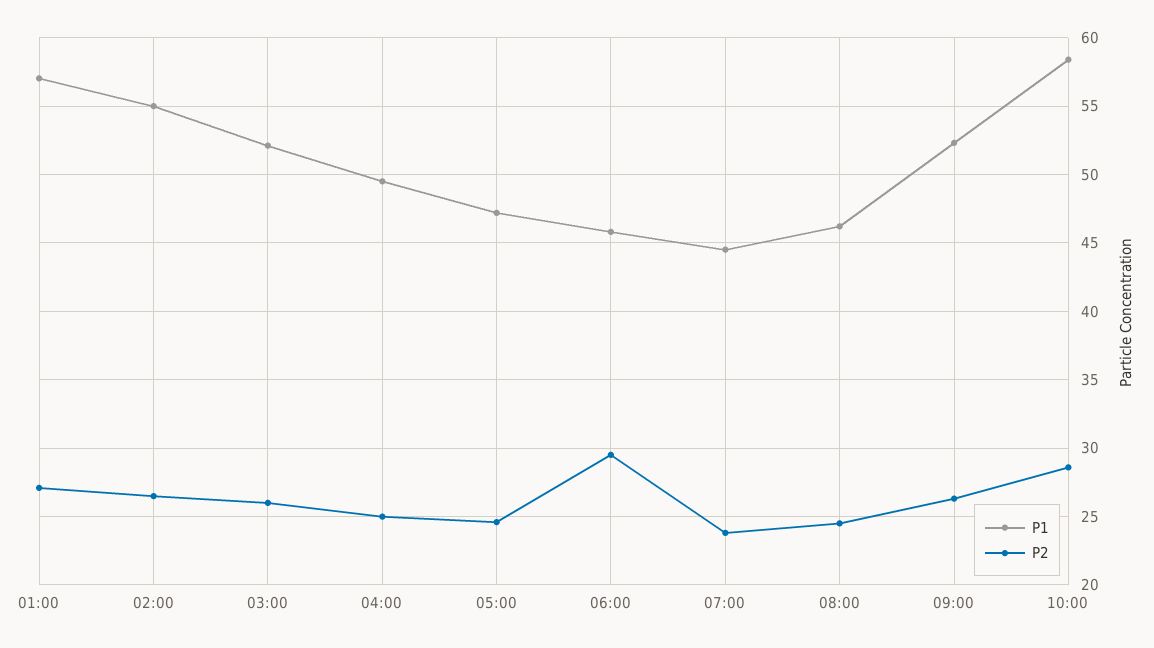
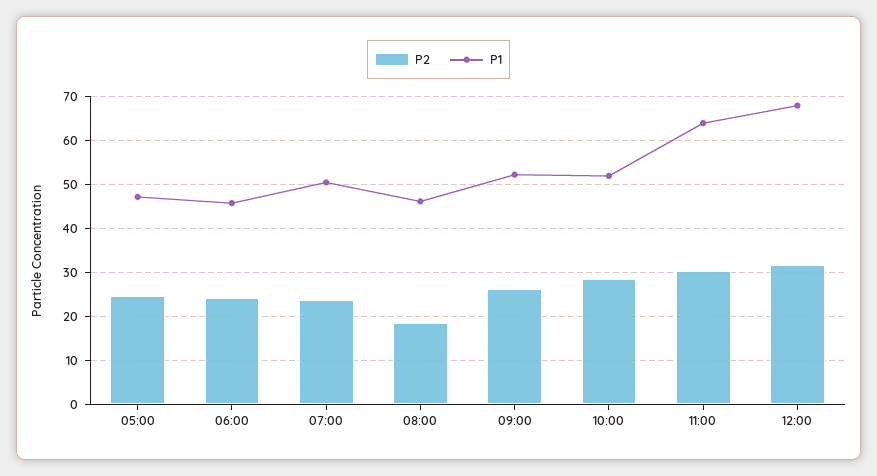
P1, 01:00: 57 -> none
P2, 01:00: 27 -> none
P1, 02:00: 55 -> none
P2, 02:00: 26.5 -> none
P1, 03:00: 52 -> none
P2, 03:00: 26 -> none
P1, 04:00: 49.5 -> none
P2, 04:00: 25 -> none
P2, 06:00: 29.5 -> 24
P1, 07:00: 44.5 -> 50
P2, 08:00: 24.5 -> 18
P1, 10:00: 58.5 -> 52
P2, 11:00: none -> 30
P1, 11:00: none -> 64
P2, 12:00: none -> 32
P1, 12:00: none -> 68

